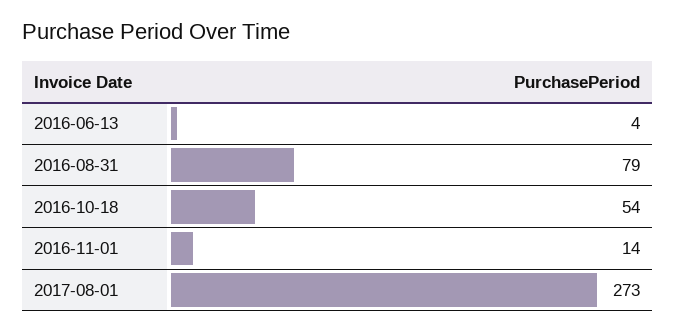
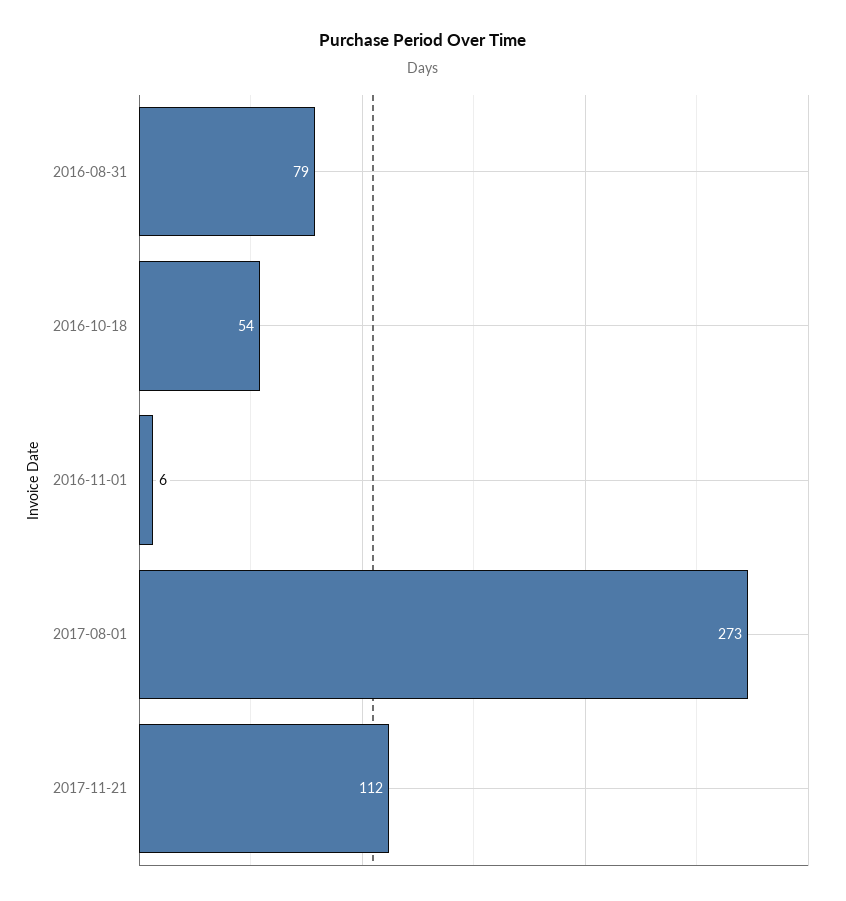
2016-06-13: 4 -> none
2016-11-01: 14 -> 6
2017-11-21: none -> 112

